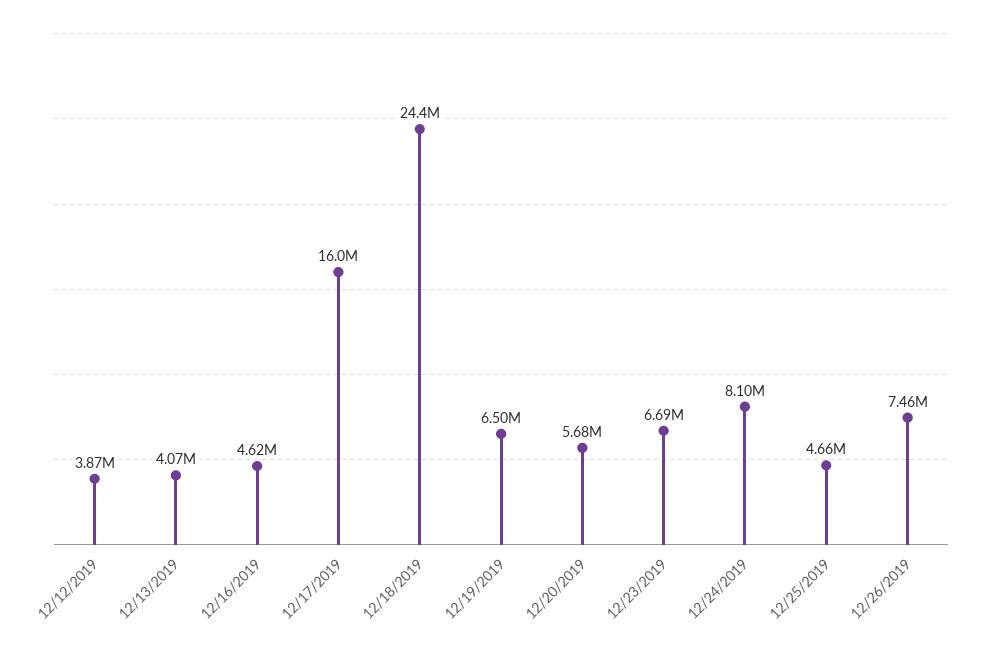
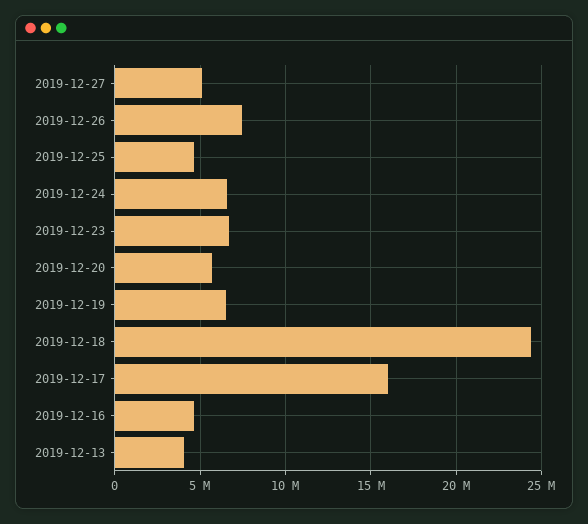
12/12/2019: 3870000 -> none
12/24/2019: 8100000 -> 6500000
2019-12-27: none -> 5000000

